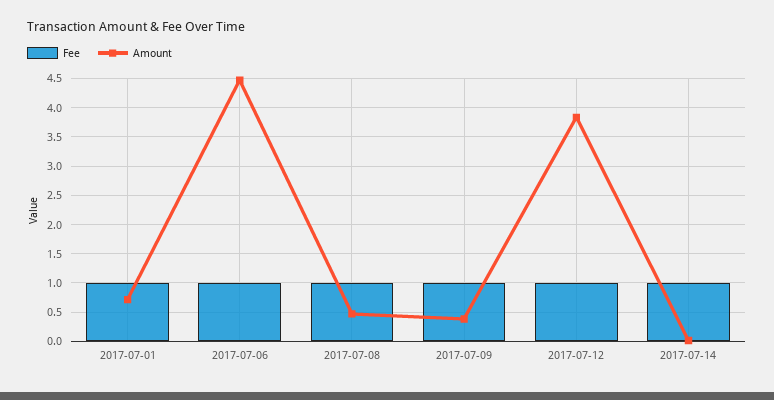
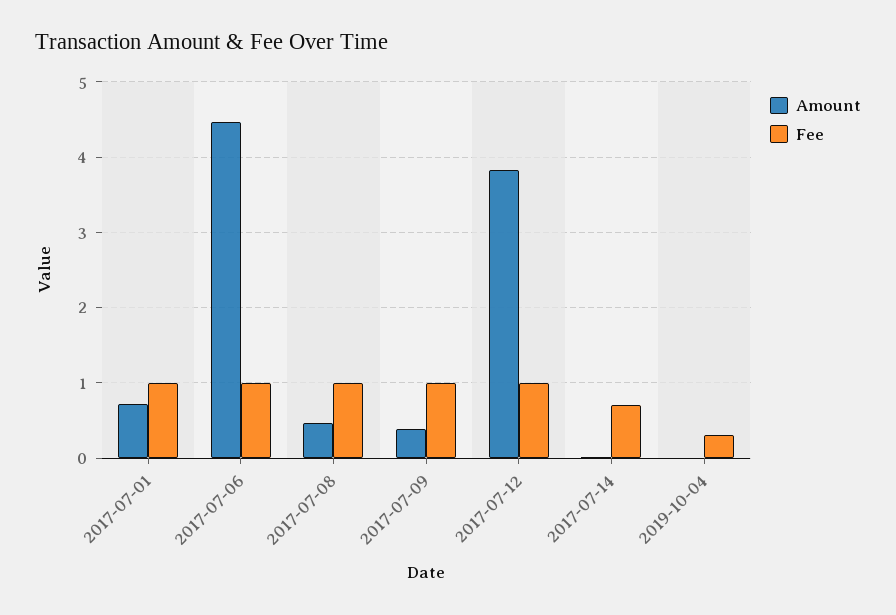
Fee, 2017-07-14: 1 -> 0.7
Amount, 2019-10-04: none -> 0
Fee, 2019-10-04: none -> 0.3

